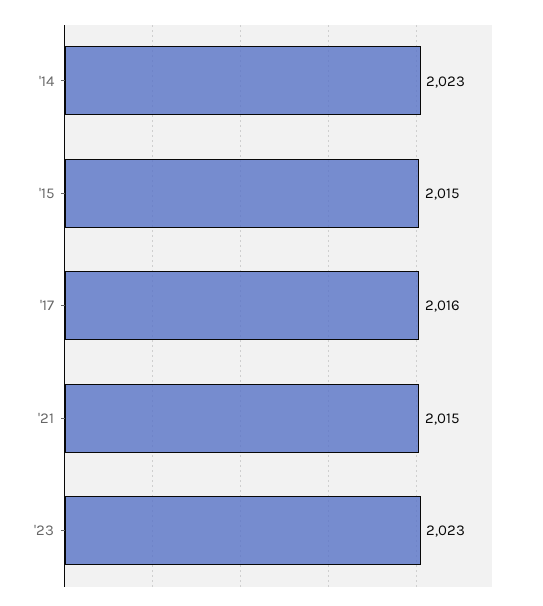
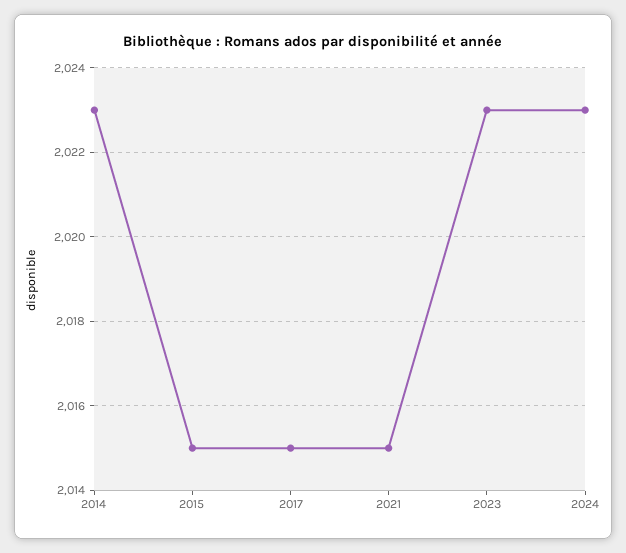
'17: 2016 -> 2015
2024: none -> 2023

